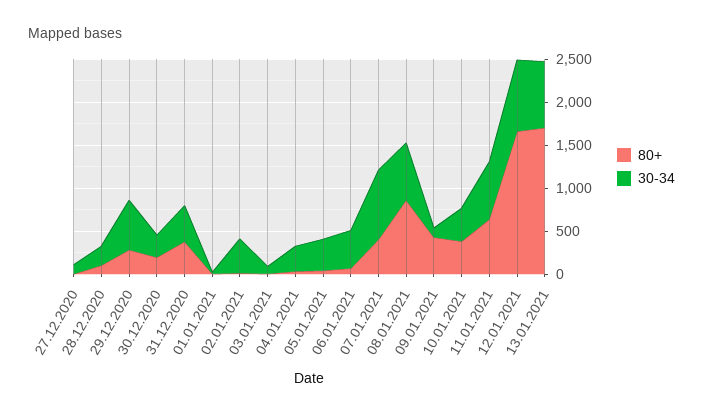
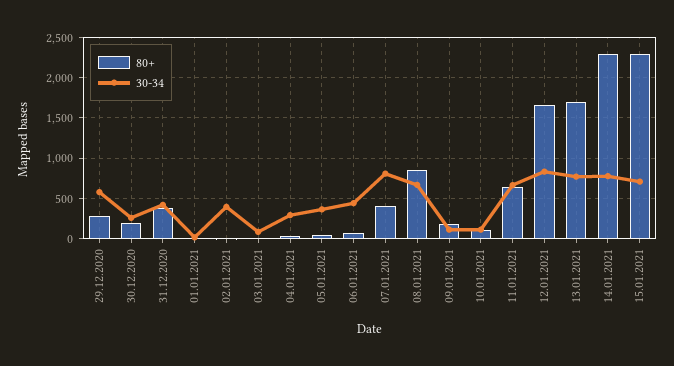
80+, 27.12.2020: 0 -> none
30-34, 27.12.2020: 100 -> none
80+, 28.12.2020: 100 -> none
30-34, 28.12.2020: 200 -> none
80+, 09.01.2021: 400 -> 200
80+, 10.01.2021: 400 -> 100
30-34, 10.01.2021: 400 -> 100
80+, 14.01.2021: none -> 2300
30-34, 14.01.2021: none -> 800
80+, 15.01.2021: none -> 2300
30-34, 15.01.2021: none -> 700

